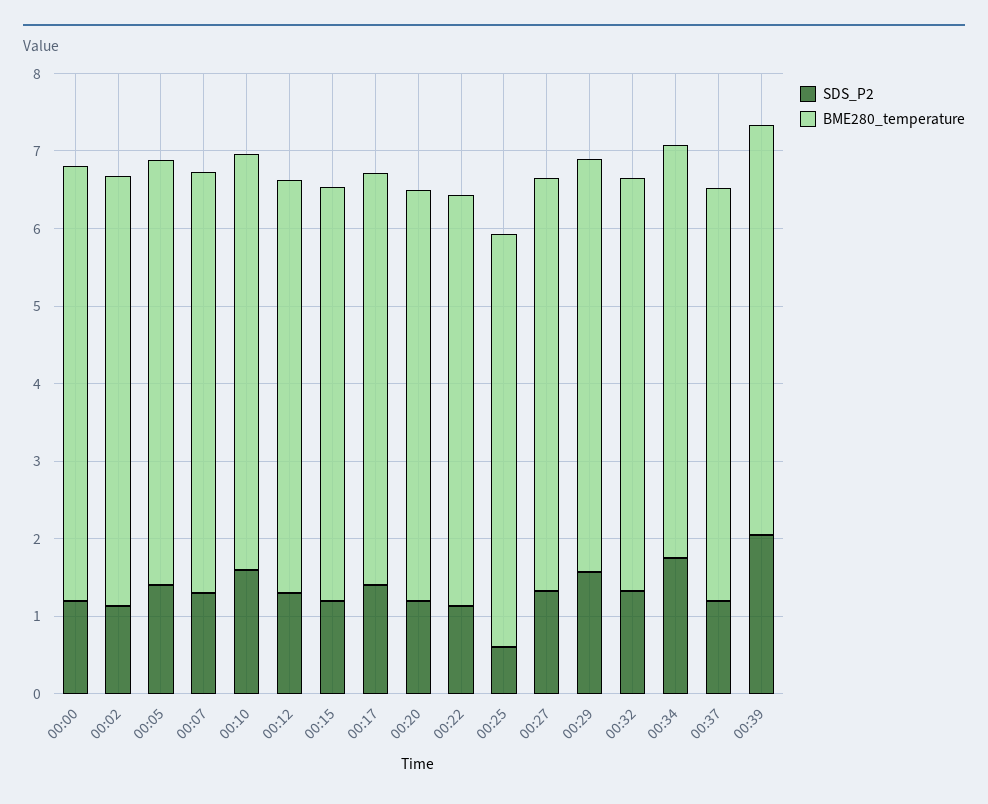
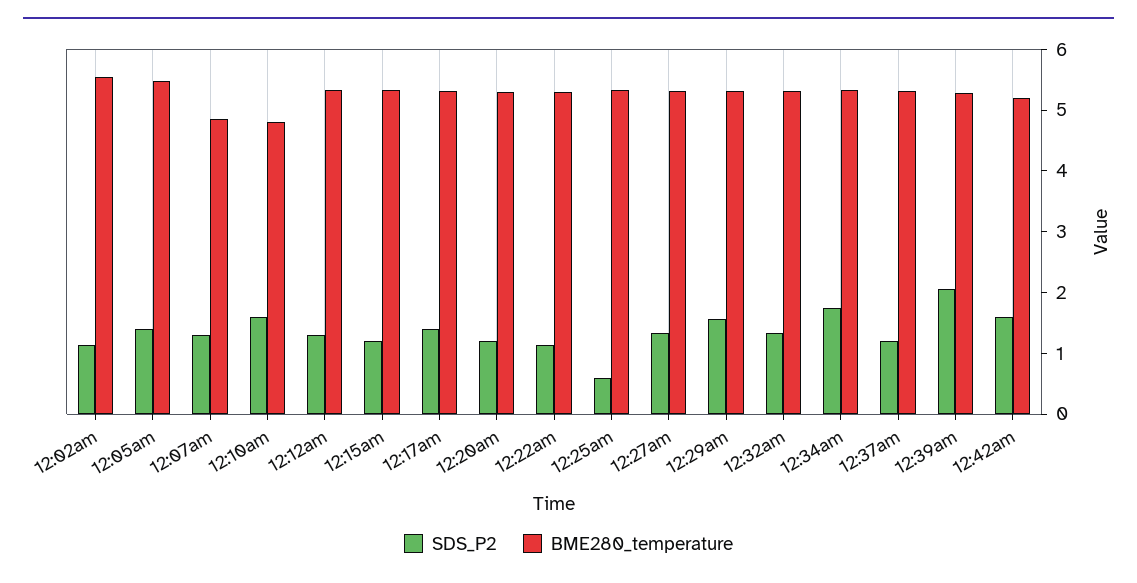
SDS_P2, 00:00: 1.2 -> none
BME280_temperature, 00:00: 5.6 -> none
BME280_temperature, 00:07: 5.4 -> 4.8
BME280_temperature, 00:10: 5.4 -> 4.8
SDS_P2, 12:42am: none -> 1.6
BME280_temperature, 12:42am: none -> 5.2

